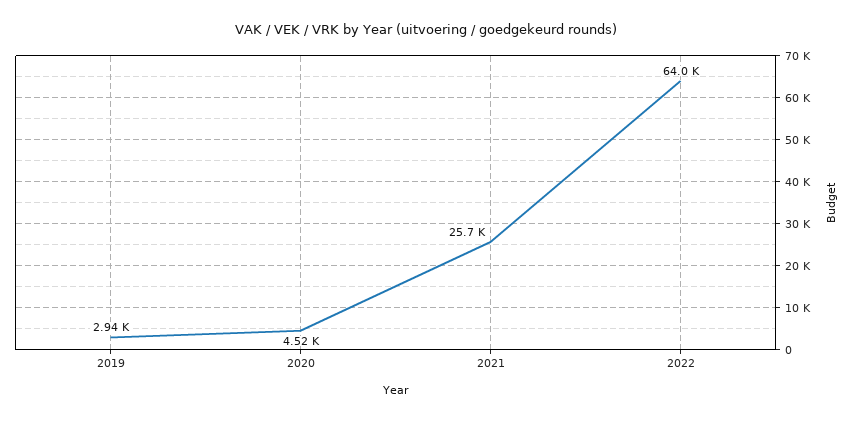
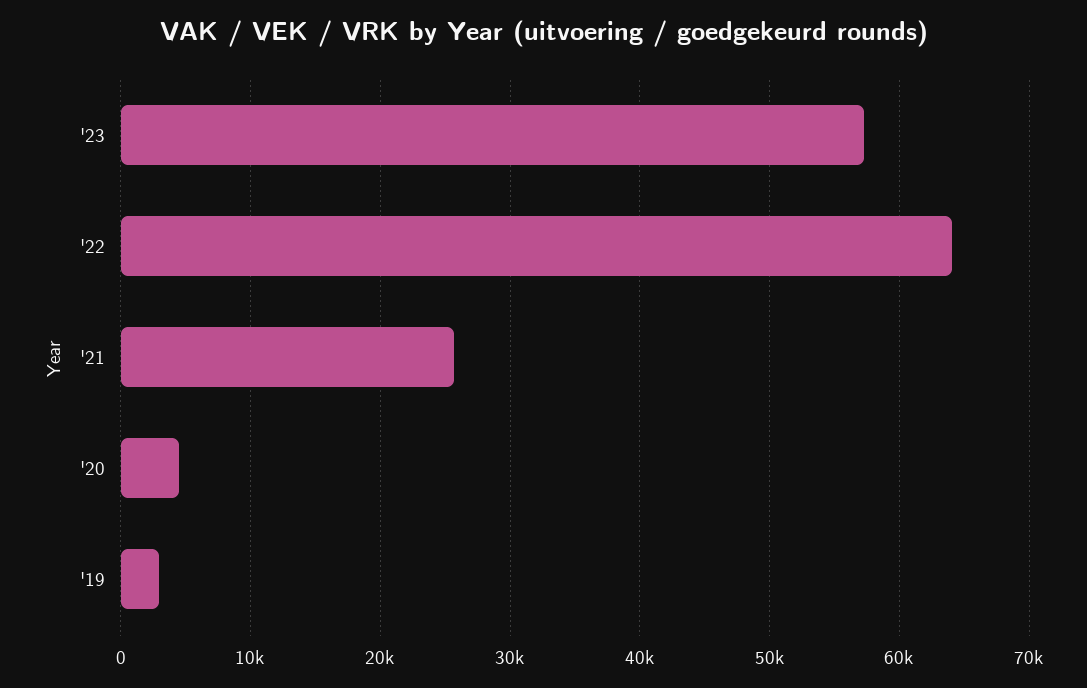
'23: none -> 57000

